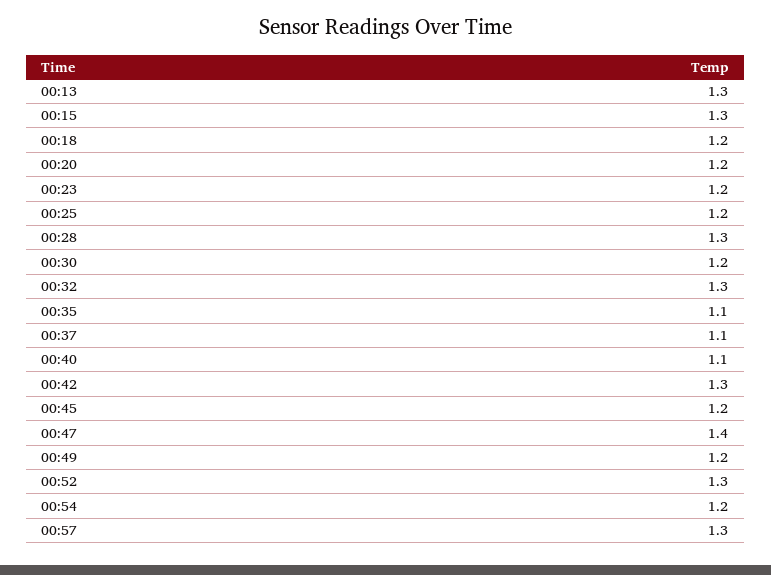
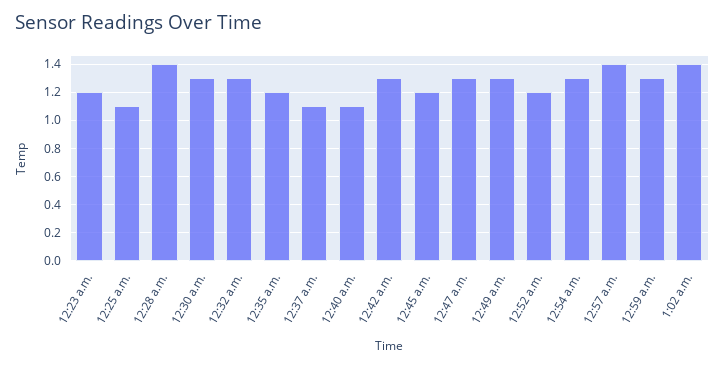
00:13: 1.3 -> none
00:15: 1.3 -> none
00:18: 1.2 -> none
00:20: 1.2 -> none
00:25: 1.2 -> 1.1
00:28: 1.3 -> 1.4
00:30: 1.2 -> 1.3
00:35: 1.1 -> 1.2
00:47: 1.4 -> 1.3
00:49: 1.2 -> 1.3
00:52: 1.3 -> 1.2
00:54: 1.2 -> 1.3
00:57: 1.3 -> 1.4
12:59 a.m.: none -> 1.3
1:02 a.m.: none -> 1.4

